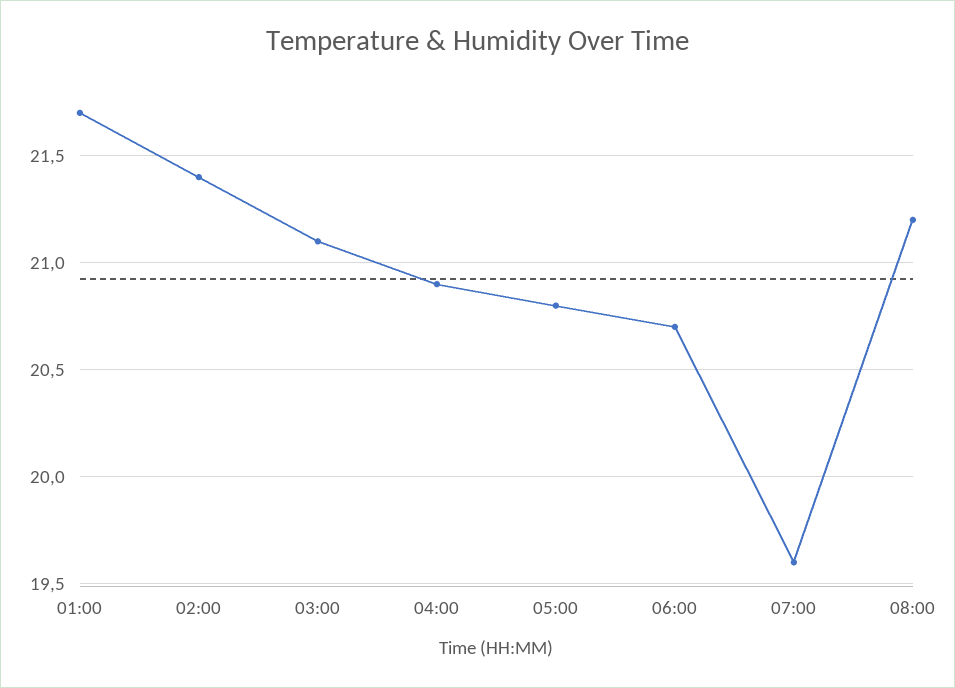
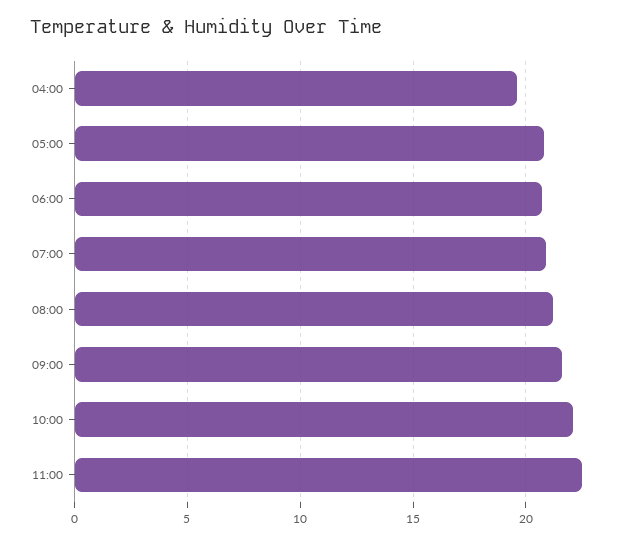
01:00: 21.7 -> none
02:00: 21.4 -> none
03:00: 21.1 -> none
04:00: 20.9 -> 19.5
07:00: 19.6 -> 21
09:00: none -> 21.5
10:00: none -> 22
11:00: none -> 22.5

